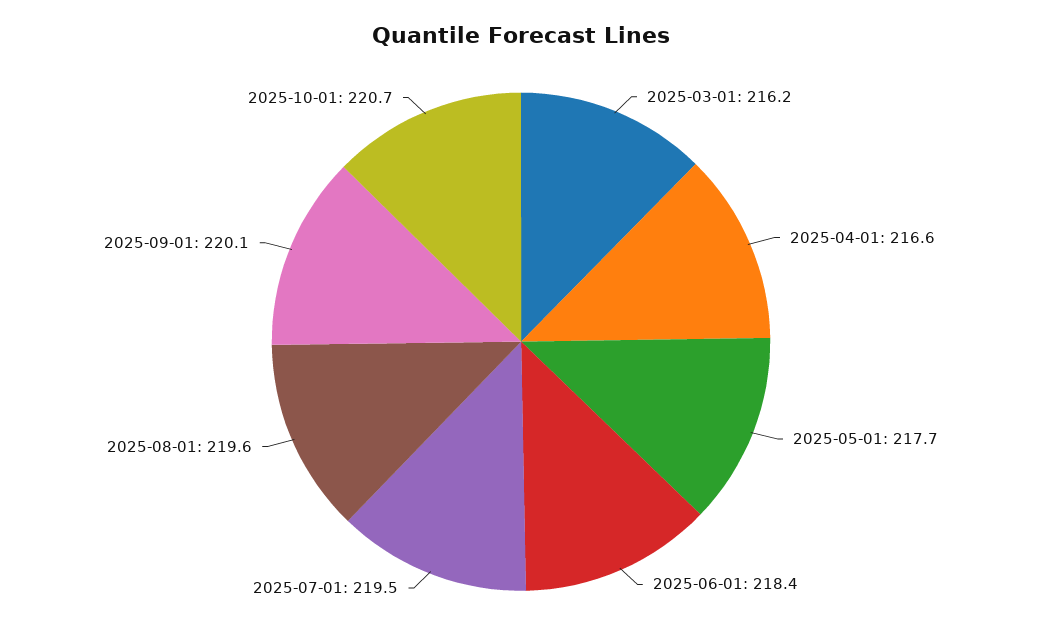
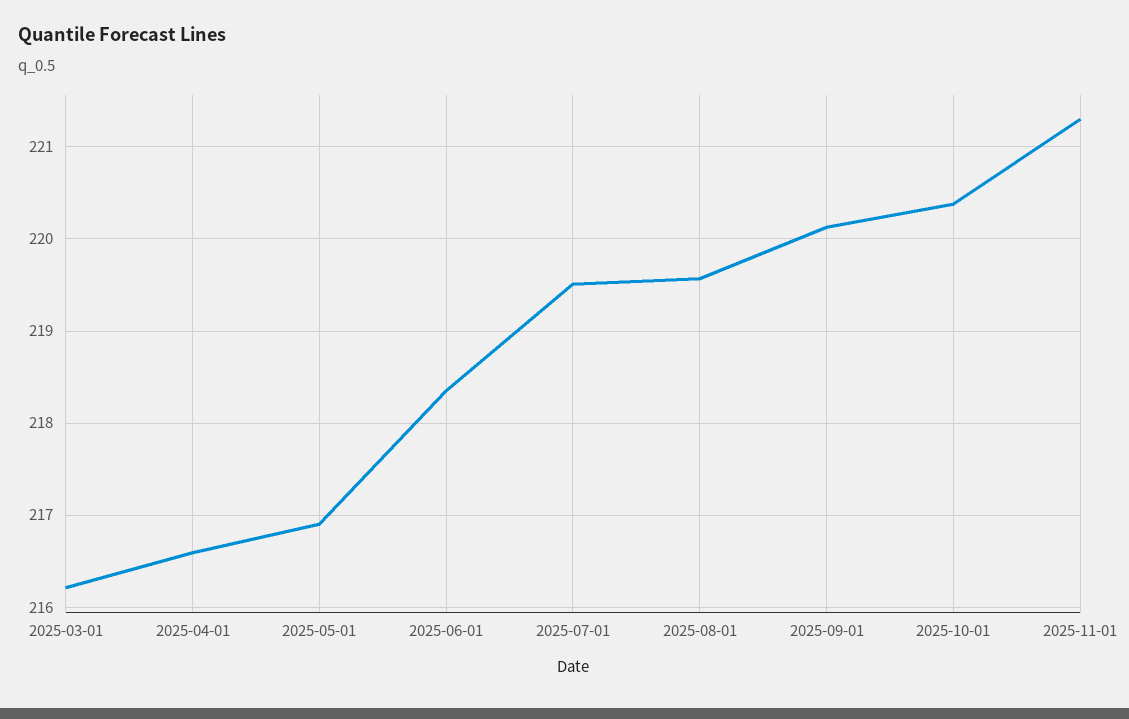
2025-05-01: 217.7 -> 216.9
2025-10-01: 220.7 -> 220.4
2025-11-01: none -> 221.3

